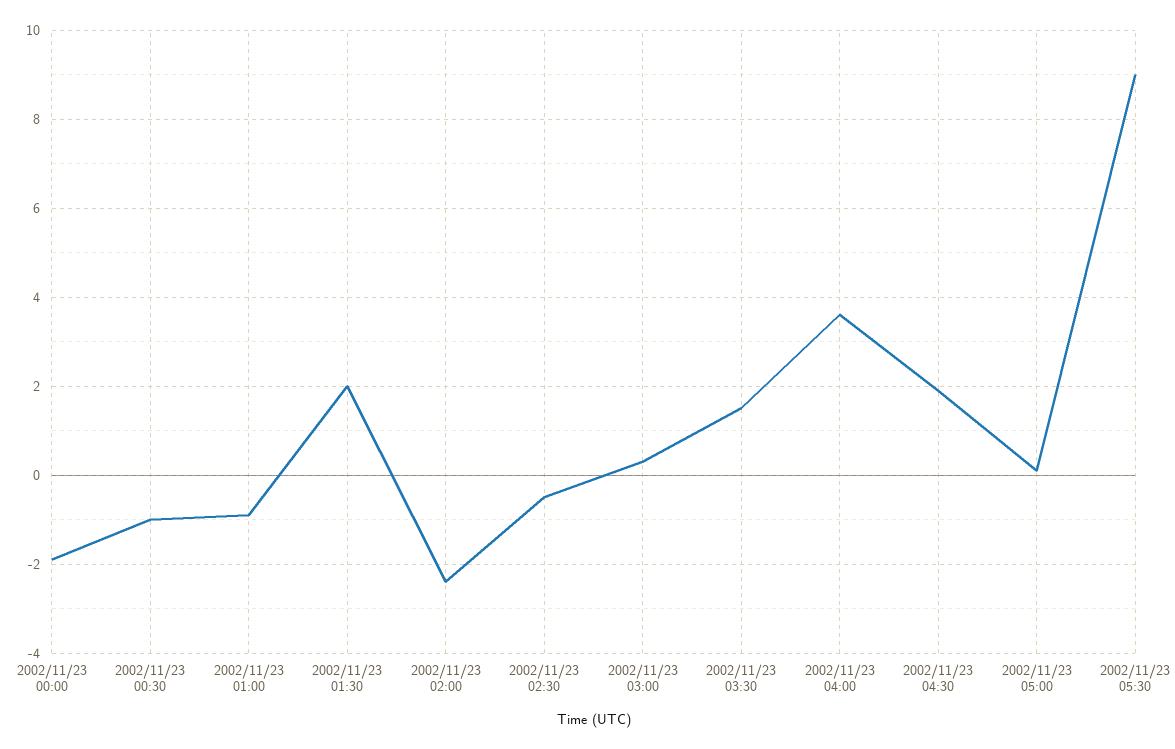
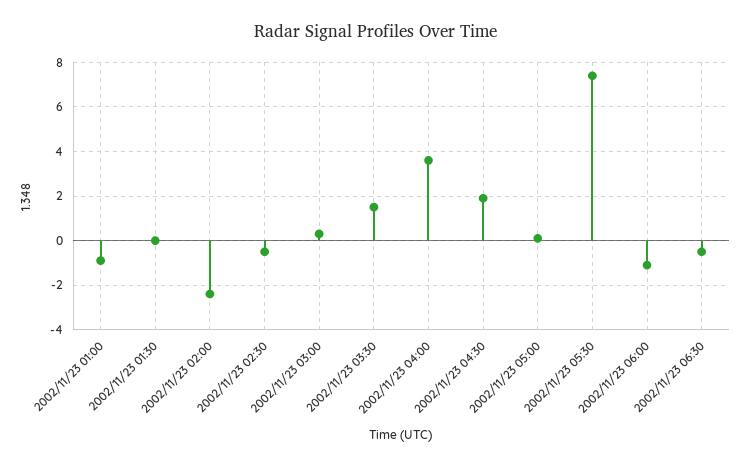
2002/11/23 00:00: -2 -> none
2002/11/23 00:30: -1 -> none
2002/11/23 01:30: 2 -> 0
2002/11/23 05:30: 9 -> 7.5
2002/11/23 06:00: none -> -1
2002/11/23 06:30: none -> -0.5

